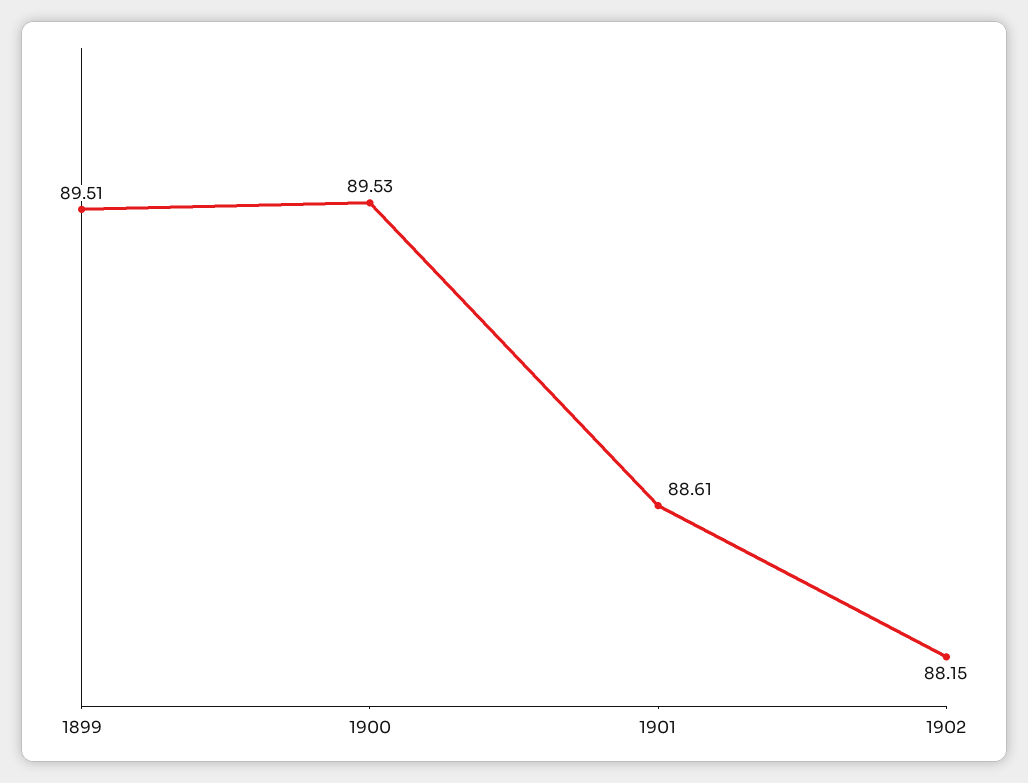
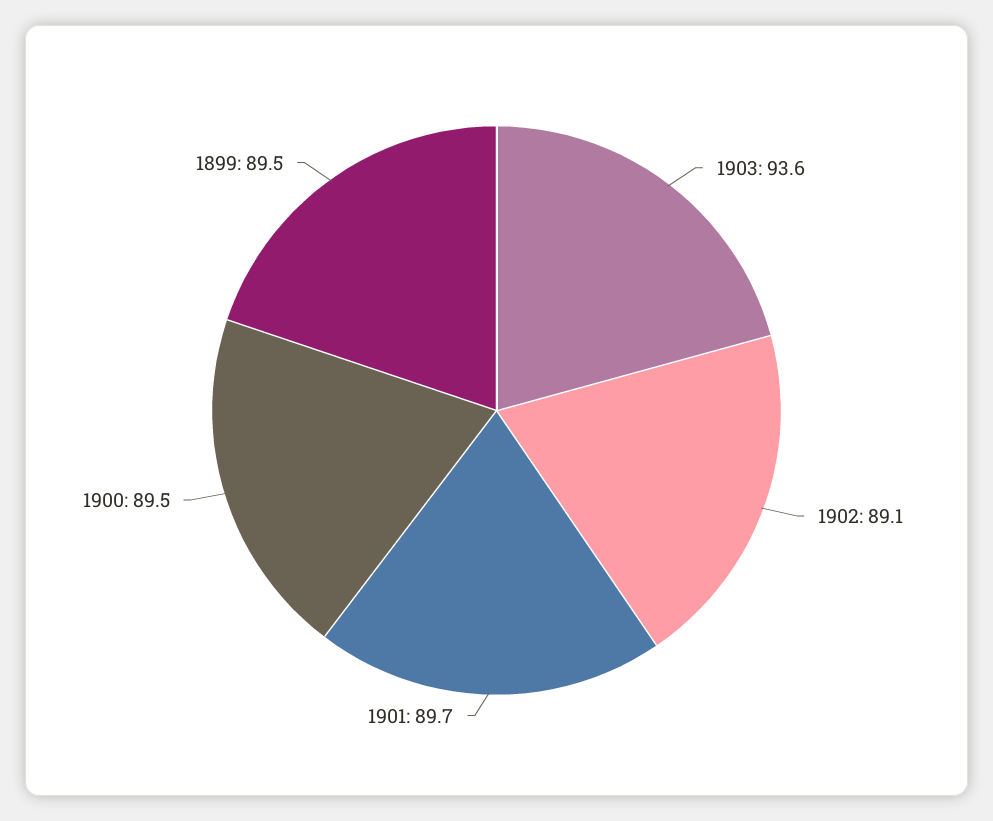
1901: 88.61 -> 89.7
1902: 88.15 -> 89.1
1903: none -> 93.6

